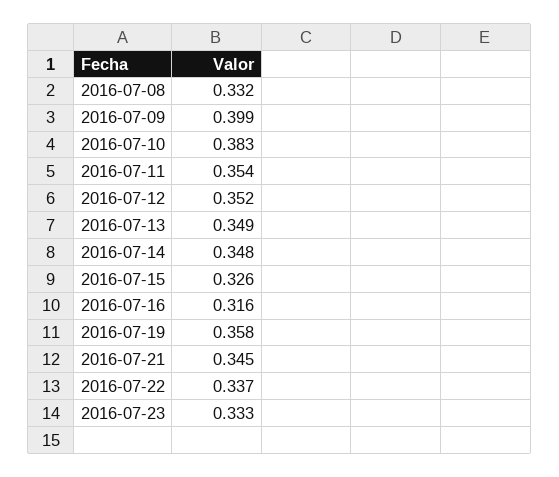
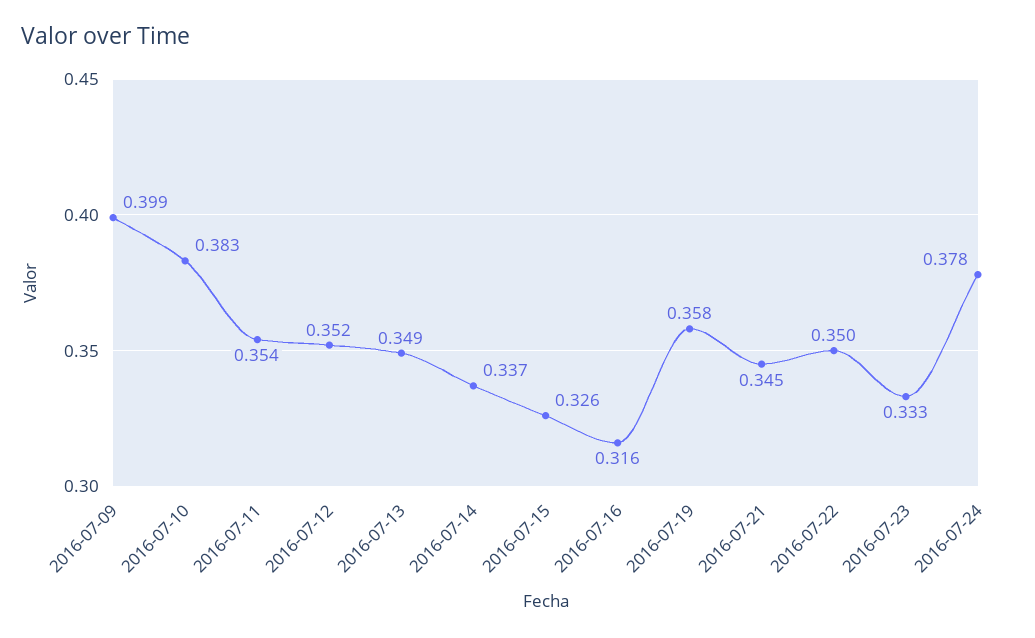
2016-07-08: 0.332 -> none
2016-07-14: 0.348 -> 0.337
2016-07-22: 0.337 -> 0.35
2016-07-24: none -> 0.378

